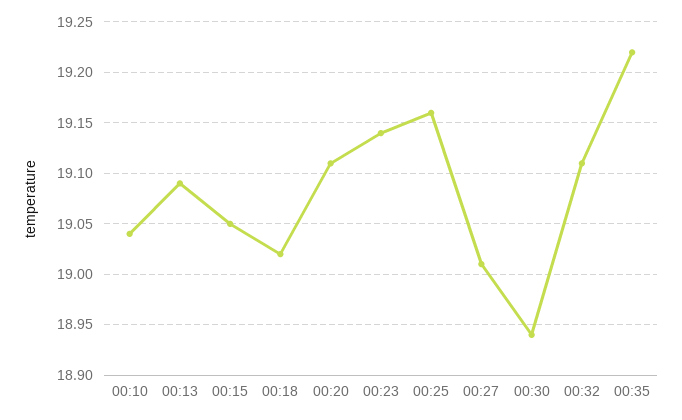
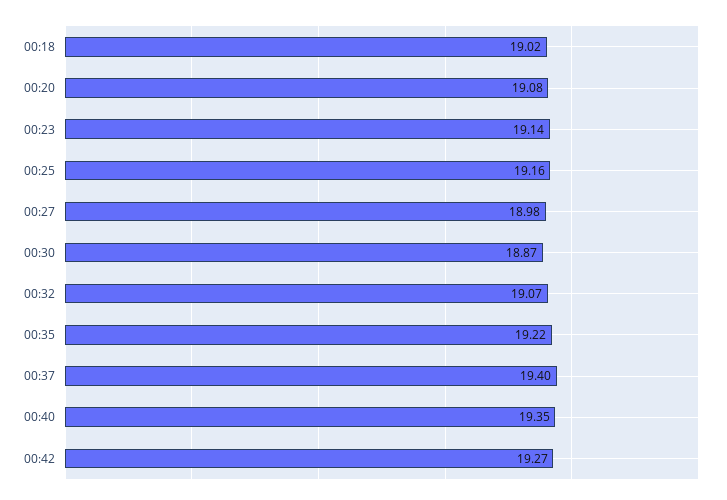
00:10: 19.04 -> none
00:13: 19.09 -> none
00:15: 19.05 -> none
00:20: 19.11 -> 19.08
00:27: 19.01 -> 18.98
00:30: 18.94 -> 18.87
00:32: 19.11 -> 19.07
00:37: none -> 19.4
00:40: none -> 19.35
00:42: none -> 19.27

